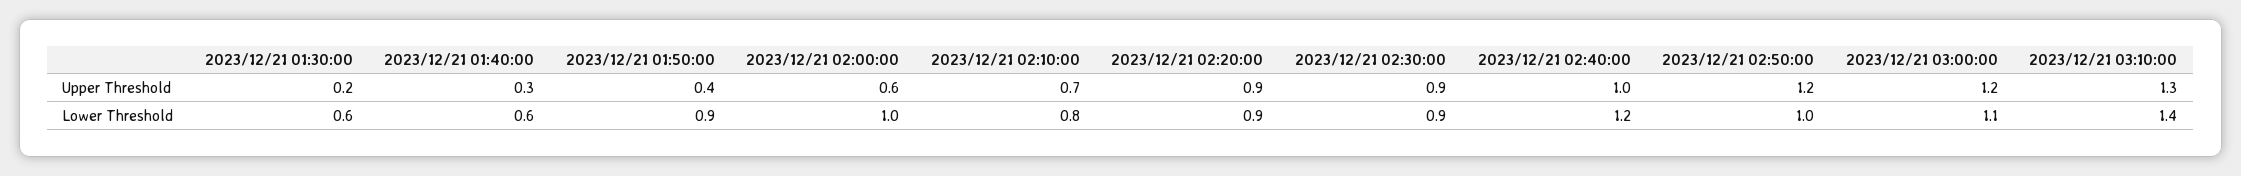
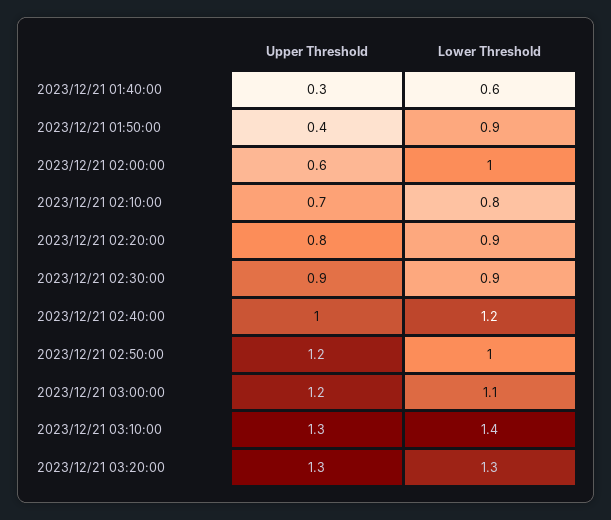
2023/12/21 01:30:00, Upper Threshold: 0.2 -> none
2023/12/21 02:20:00, Upper Threshold: 0.9 -> 0.8
2023/12/21 01:30:00, Lower Threshold: 0.6 -> none
2023/12/21 03:20:00, Upper Threshold: none -> 1.3
2023/12/21 03:20:00, Lower Threshold: none -> 1.3

